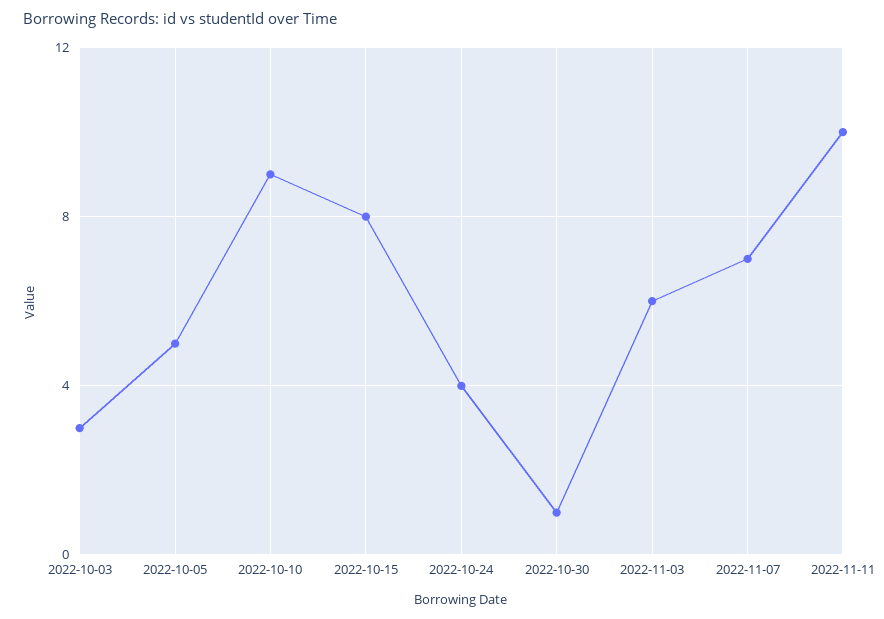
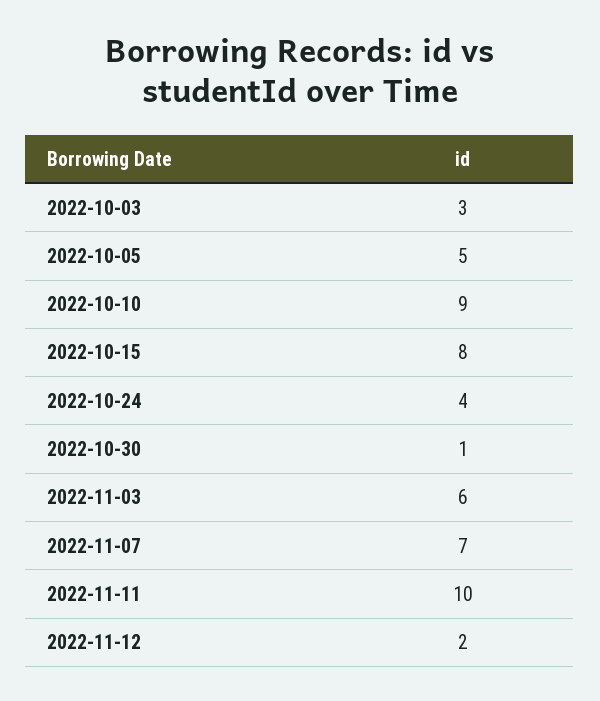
2022-11-12: none -> 2

